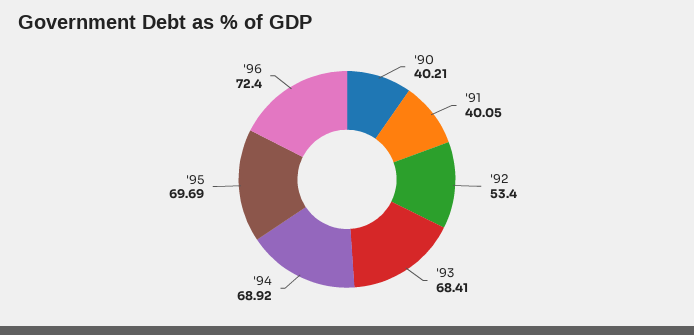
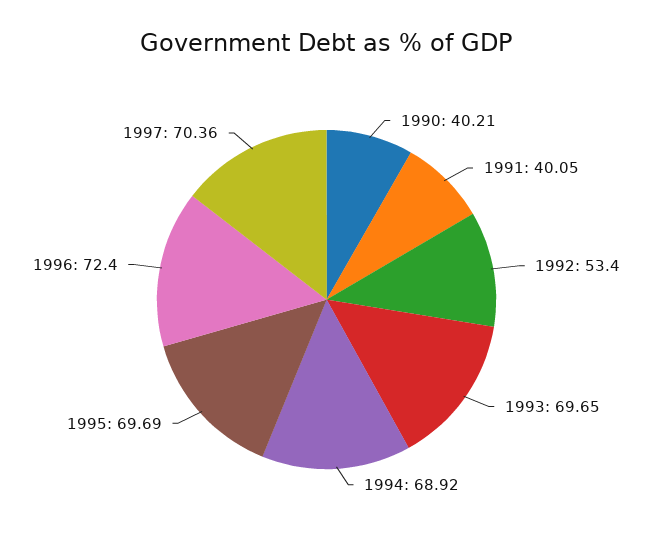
'93: 68.41 -> 69.65
1997: none -> 70.36

